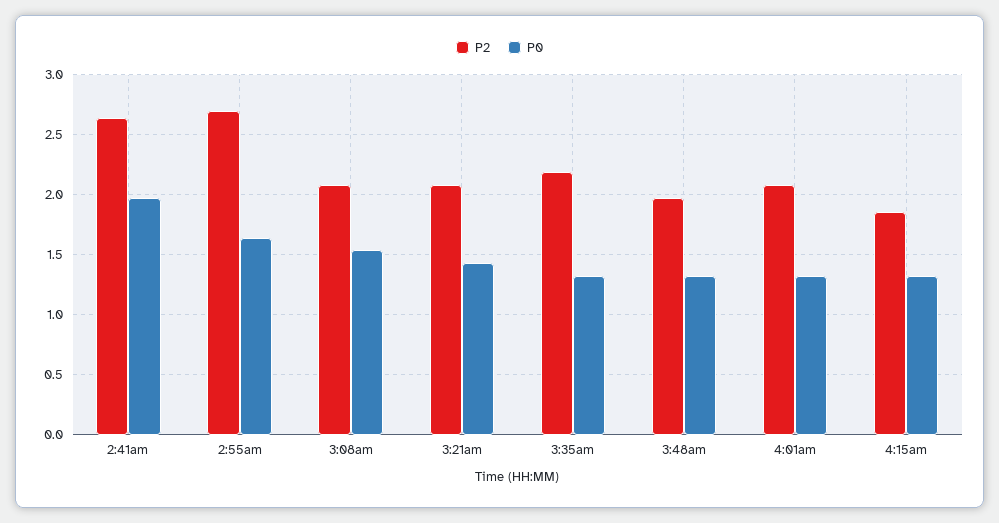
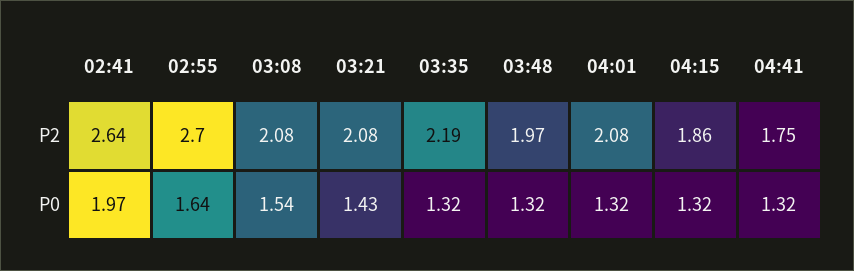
P2, 04:41: none -> 1.75
P0, 04:41: none -> 1.32

